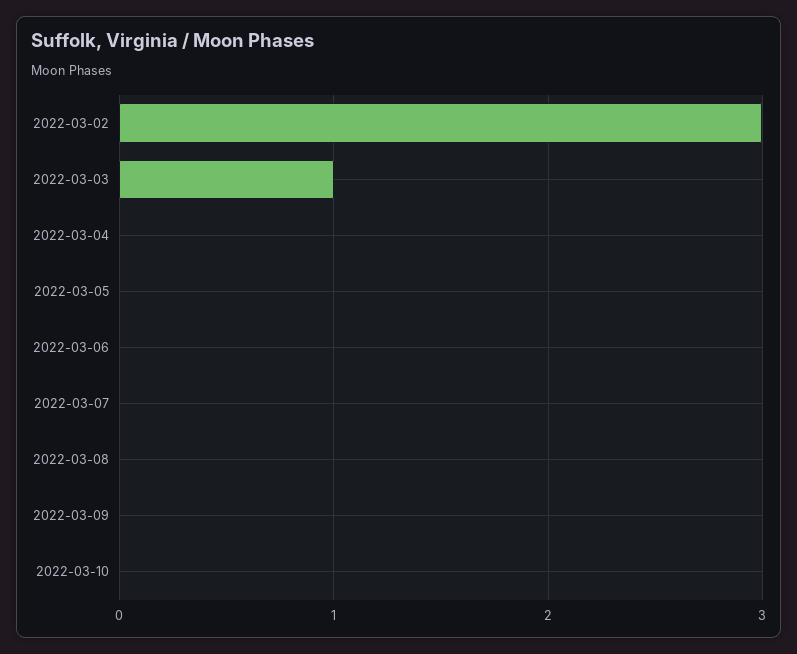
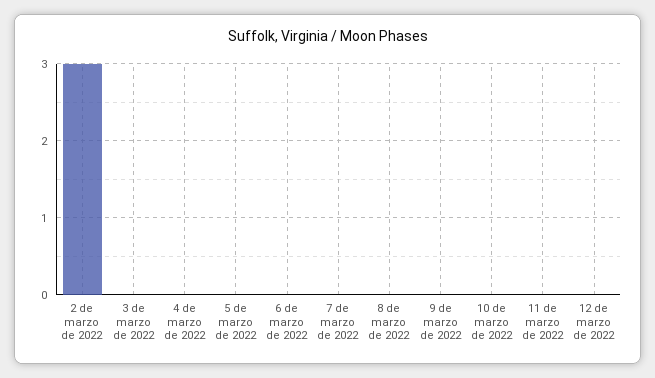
2022-03-03: 1 -> 0
11 de marzo de 2022: none -> 0
12 de marzo de 2022: none -> 0

